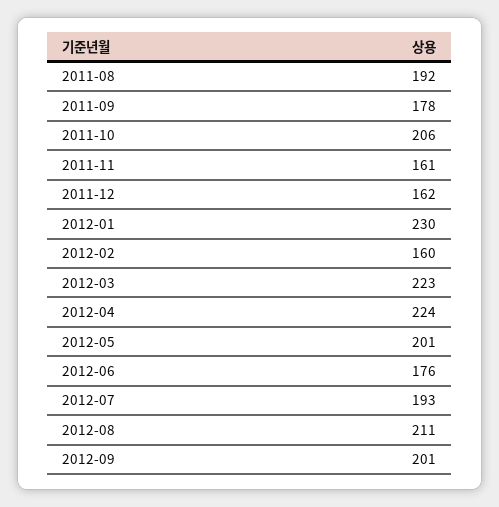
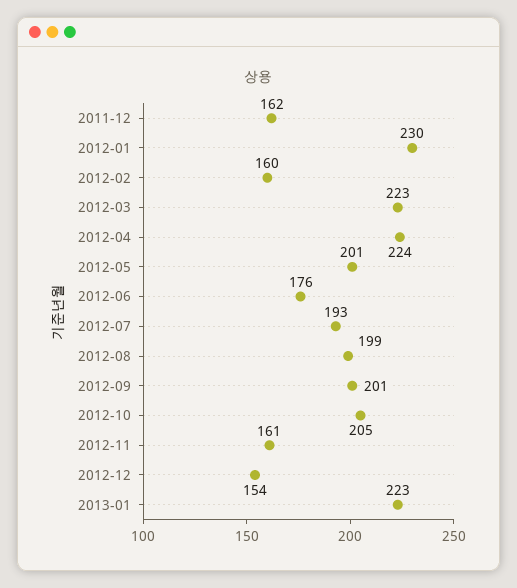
2011-08: 192 -> none
2011-09: 178 -> none
2011-10: 206 -> none
2011-11: 161 -> none
2012-08: 211 -> 199
2012-10: none -> 205
2012-11: none -> 161
2012-12: none -> 154
2013-01: none -> 223

